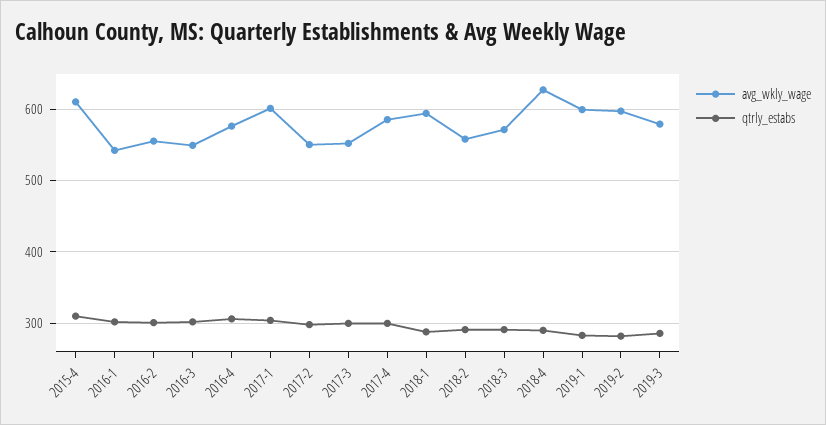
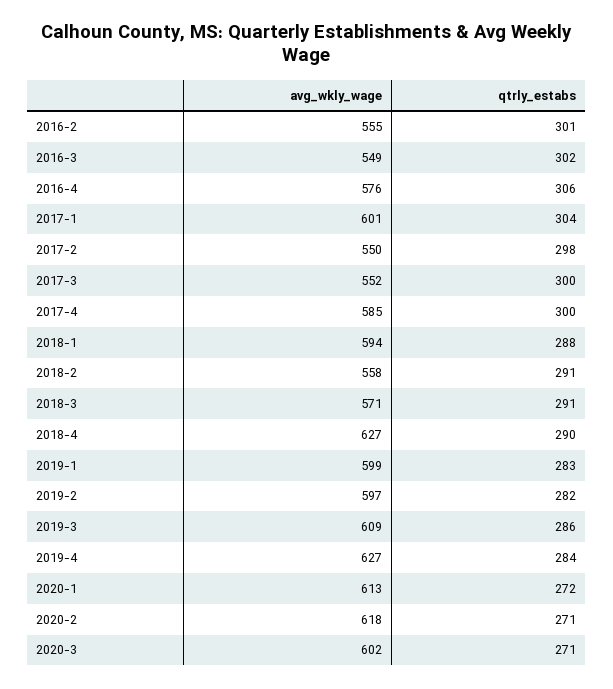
avg_wkly_wage, 2015-4: 610 -> none
qtrly_estabs, 2015-4: 310 -> none
avg_wkly_wage, 2016-1: 540 -> none
qtrly_estabs, 2016-1: 300 -> none
avg_wkly_wage, 2019-3: 580 -> 609
avg_wkly_wage, 2019-4: none -> 627
qtrly_estabs, 2019-4: none -> 284
avg_wkly_wage, 2020-1: none -> 613
qtrly_estabs, 2020-1: none -> 272
avg_wkly_wage, 2020-2: none -> 618
qtrly_estabs, 2020-2: none -> 271
avg_wkly_wage, 2020-3: none -> 602
qtrly_estabs, 2020-3: none -> 271

